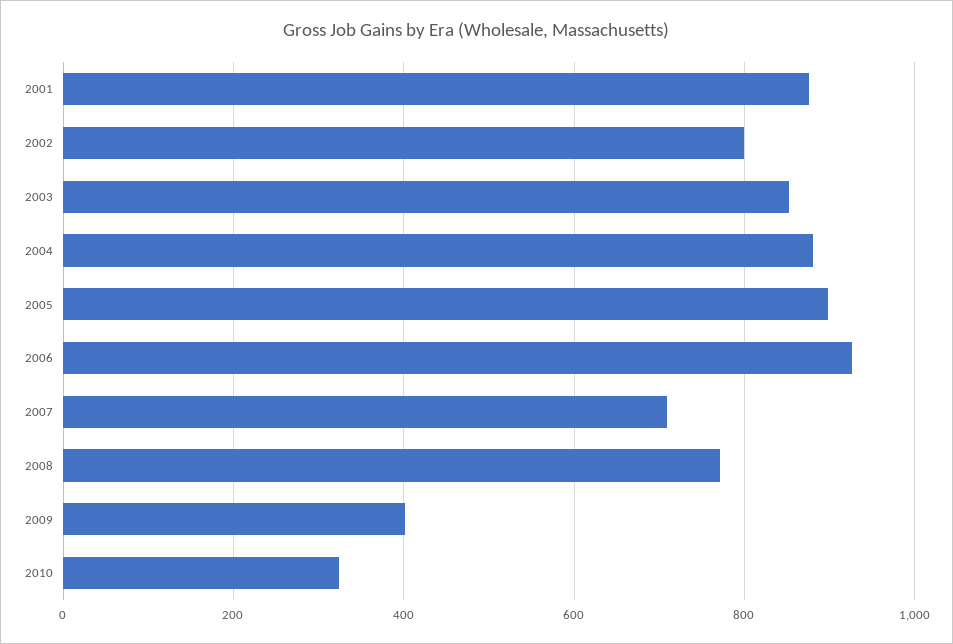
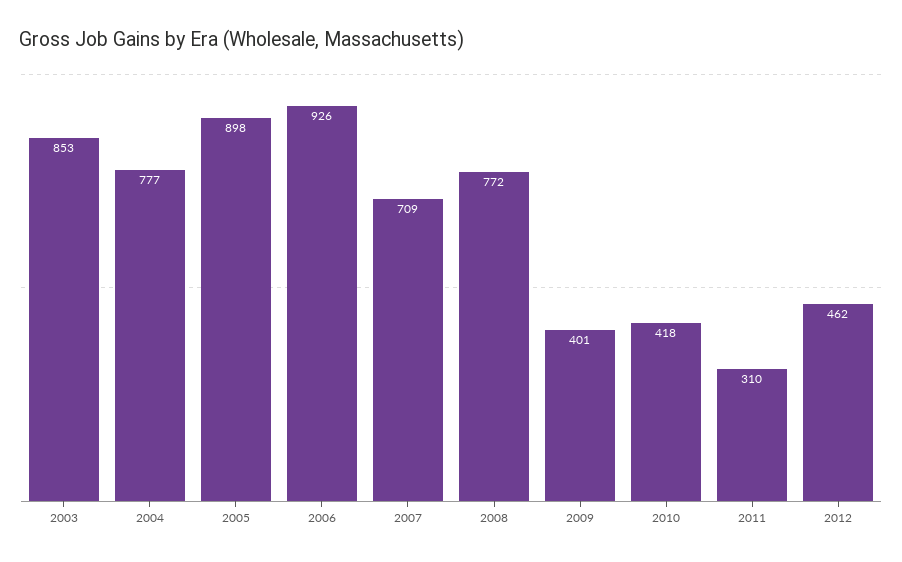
2001: 880 -> none
2002: 800 -> none
2004: 880 -> 777
2010: 320 -> 418
2011: none -> 310
2012: none -> 462

